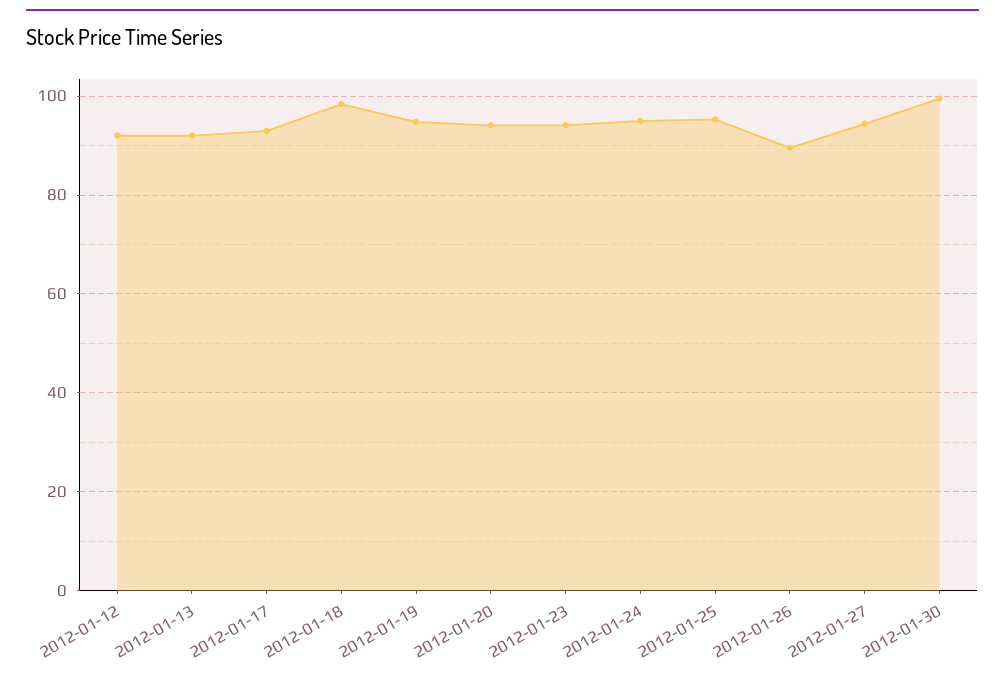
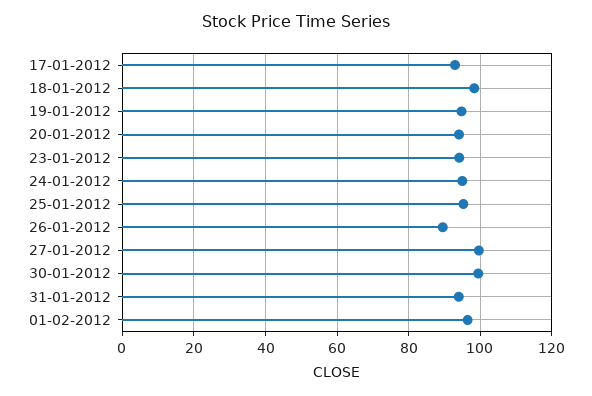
2012-01-12: 92 -> none
2012-01-13: 92 -> none
2012-01-27: 94 -> 100
31-01-2012: none -> 94
01-02-2012: none -> 96

